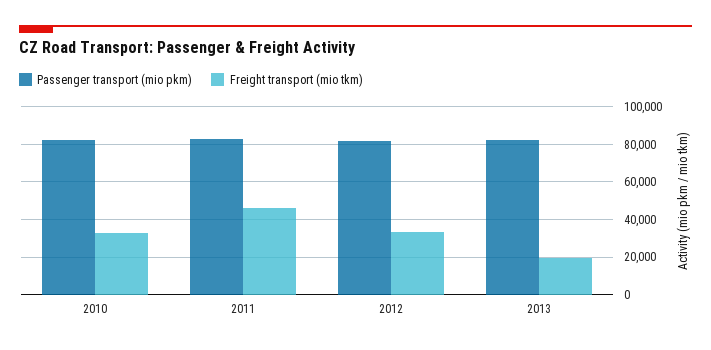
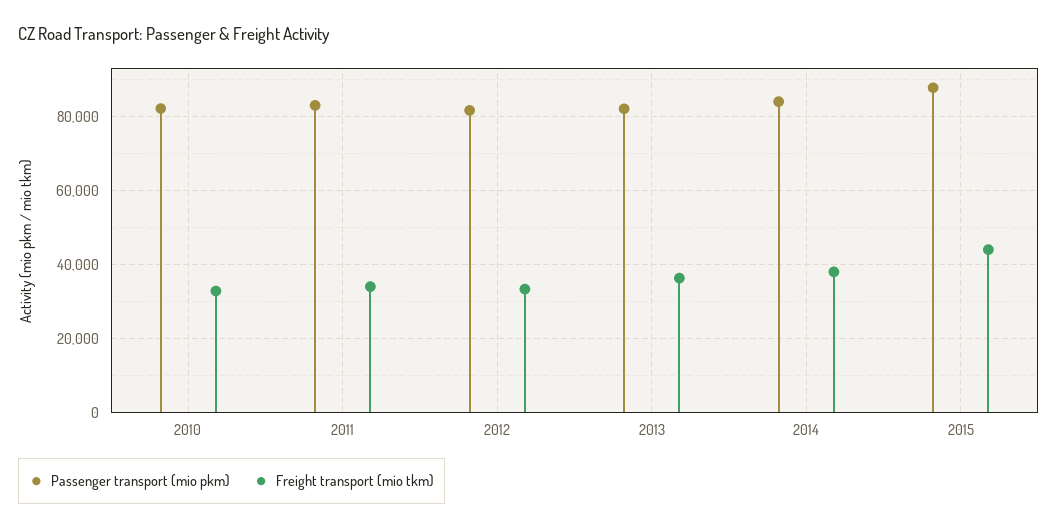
Freight transport (mio tkm), 2011: 45000 -> 34000
Freight transport (mio tkm), 2013: 20000 -> 36000
Passenger transport (mio pkm), 2014: none -> 84000
Freight transport (mio tkm), 2014: none -> 38000
Passenger transport (mio pkm), 2015: none -> 88000
Freight transport (mio tkm), 2015: none -> 44000

